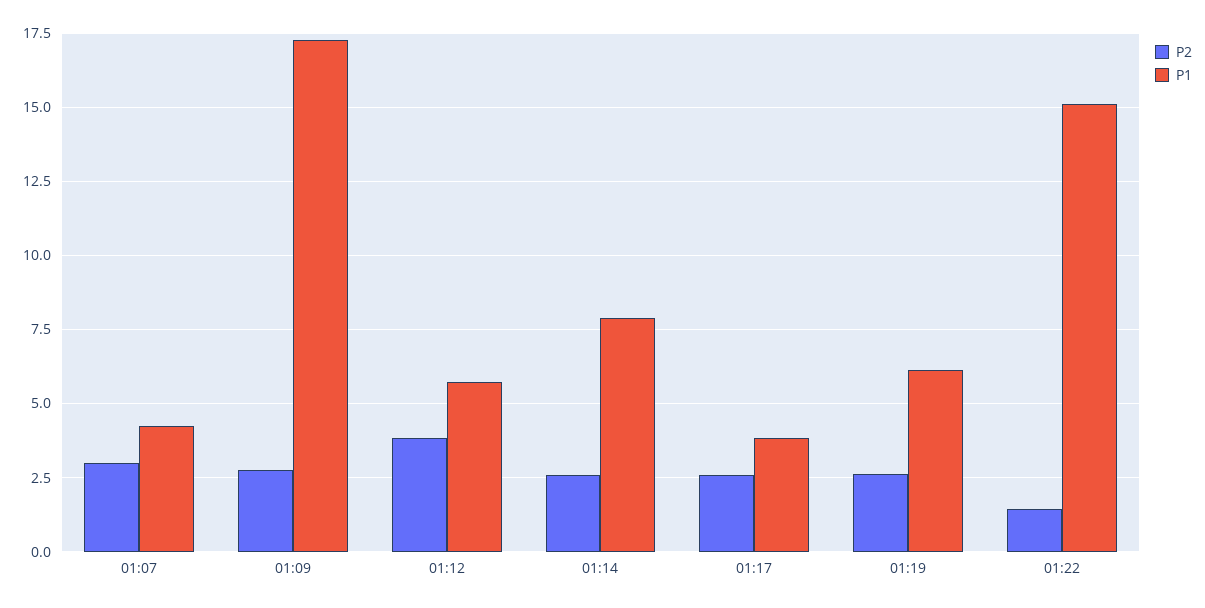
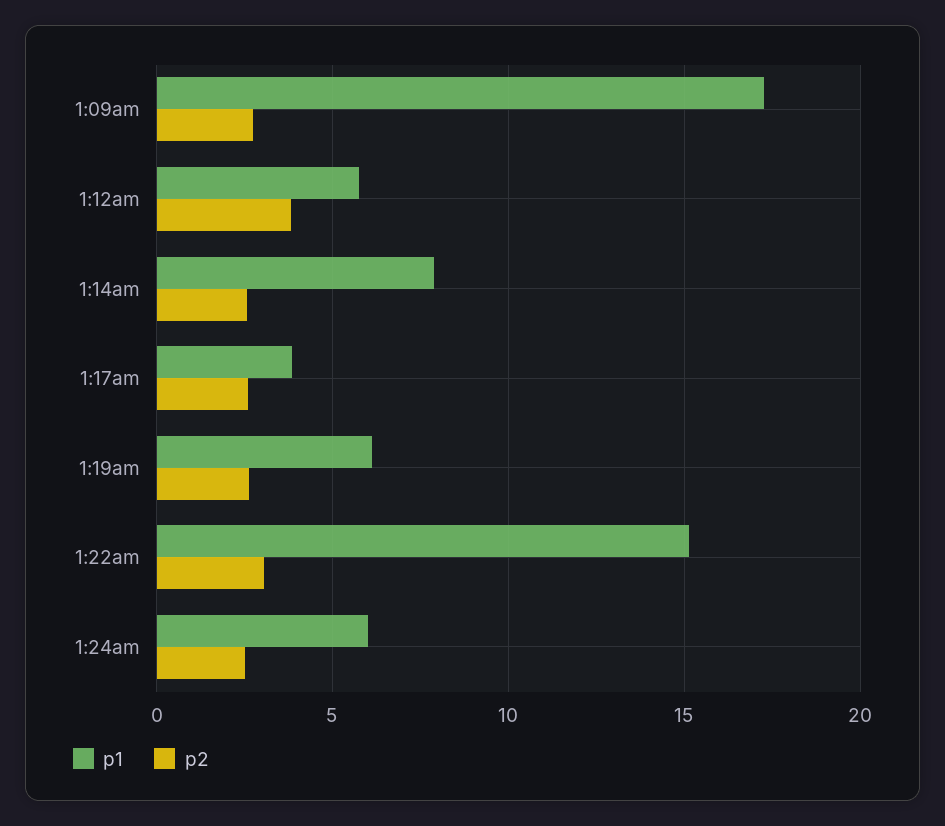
P2, 01:07: 3 -> none
P1, 01:07: 4.25 -> none
P2, 01:22: 1.5 -> 3
P1, 1:24am: none -> 6
P2, 1:24am: none -> 2.5

